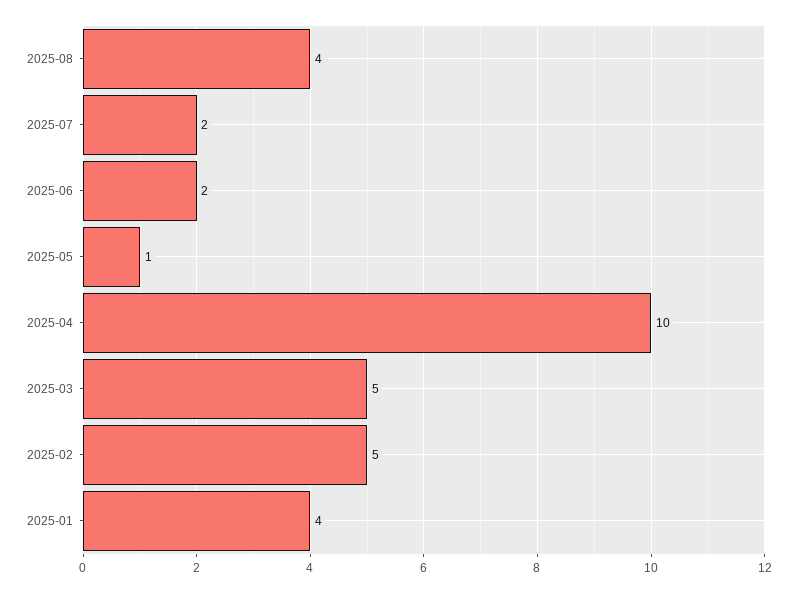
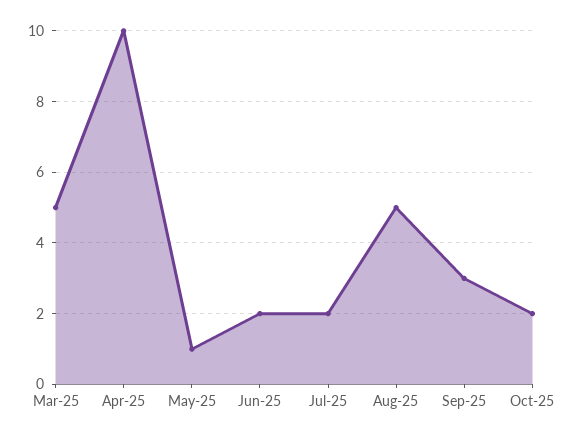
2025-08: 4 -> 5
2025-02: 5 -> none
2025-01: 4 -> none
Sep-25: none -> 3
Oct-25: none -> 2

